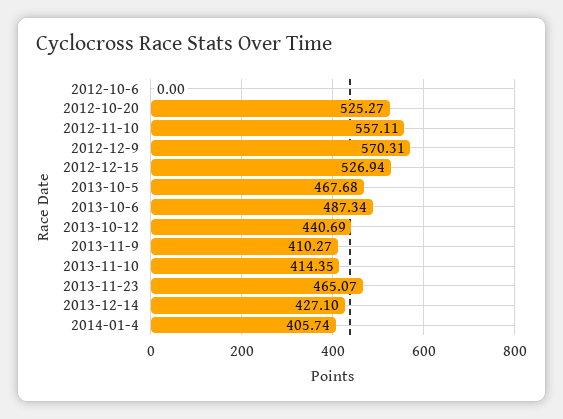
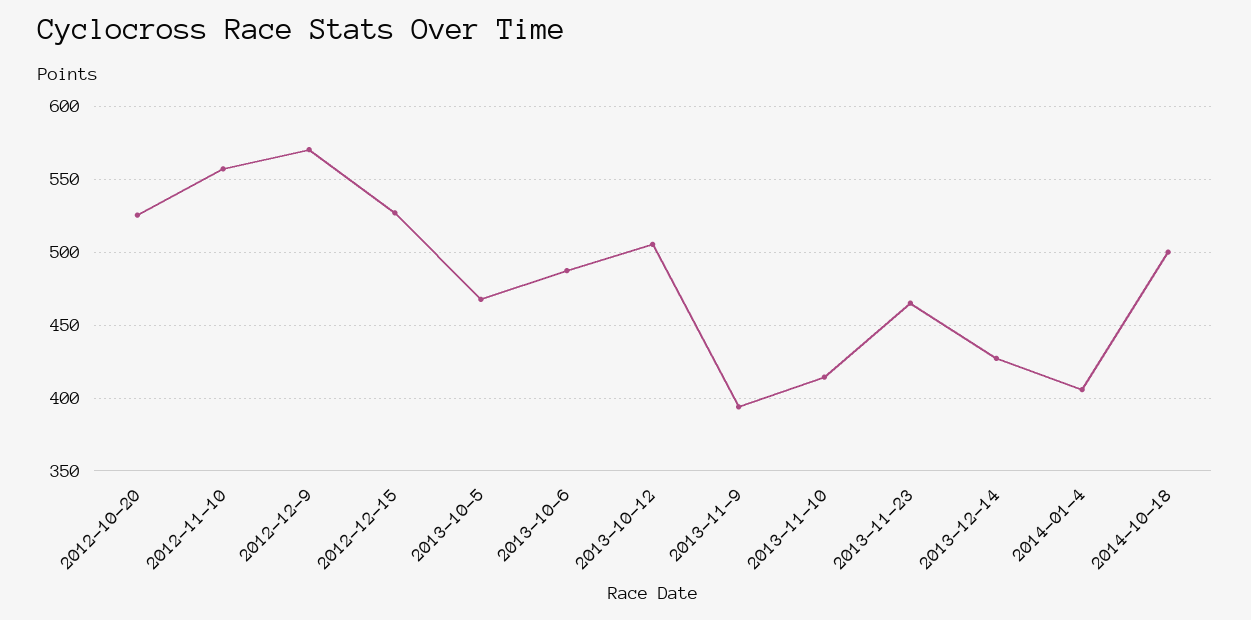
2012-10-6: 0 -> none
2013-10-12: 440.69 -> 505
2013-11-9: 410.27 -> 395
2014-10-18: none -> 500

